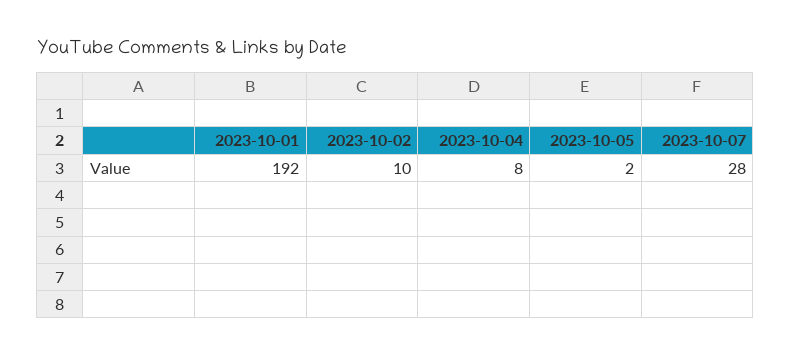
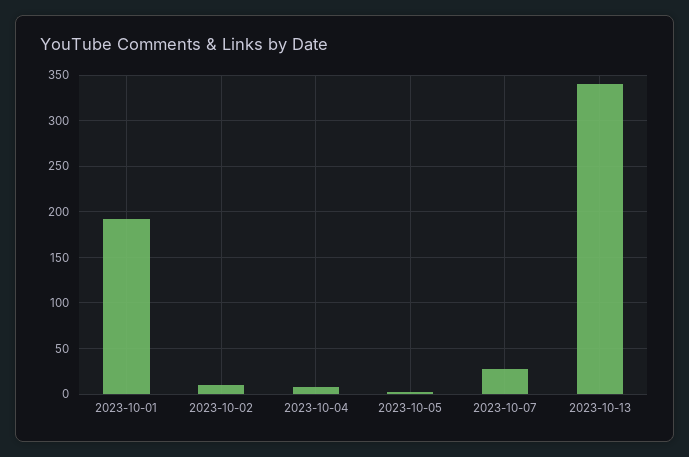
2023-10-13: none -> 340

